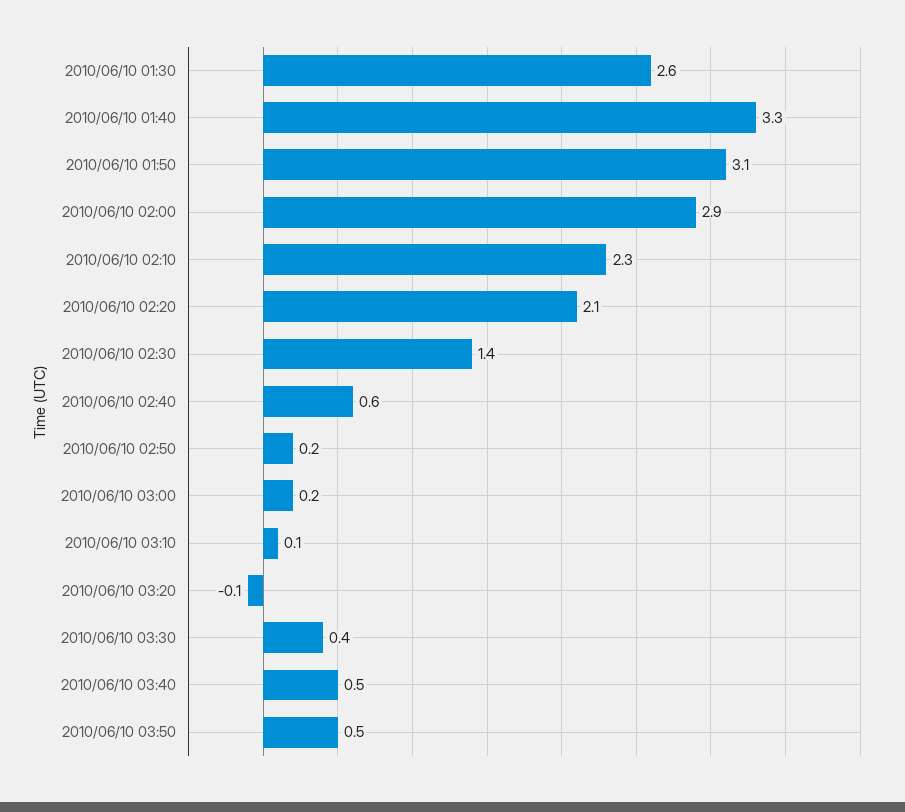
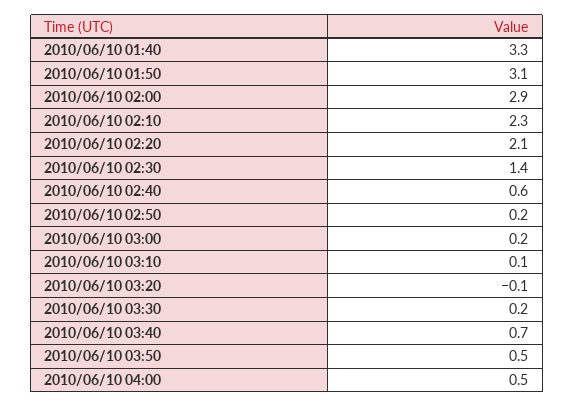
2010/06/10 01:30: 2.6 -> none
2010/06/10 03:30: 0.4 -> 0.2
2010/06/10 03:40: 0.5 -> 0.7
2010/06/10 04:00: none -> 0.5

